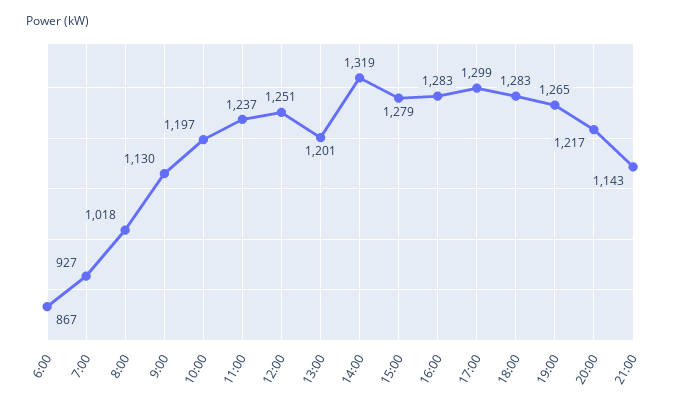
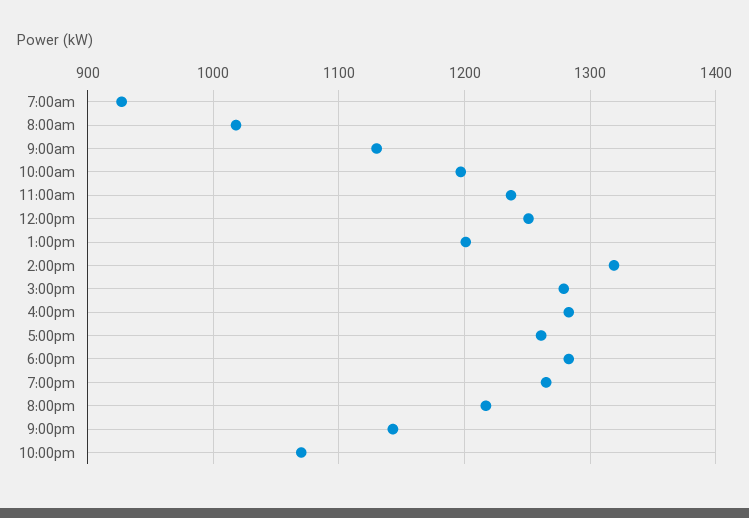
6:00: 867 -> none
17:00: 1299 -> 1260
10:00pm: none -> 1070

